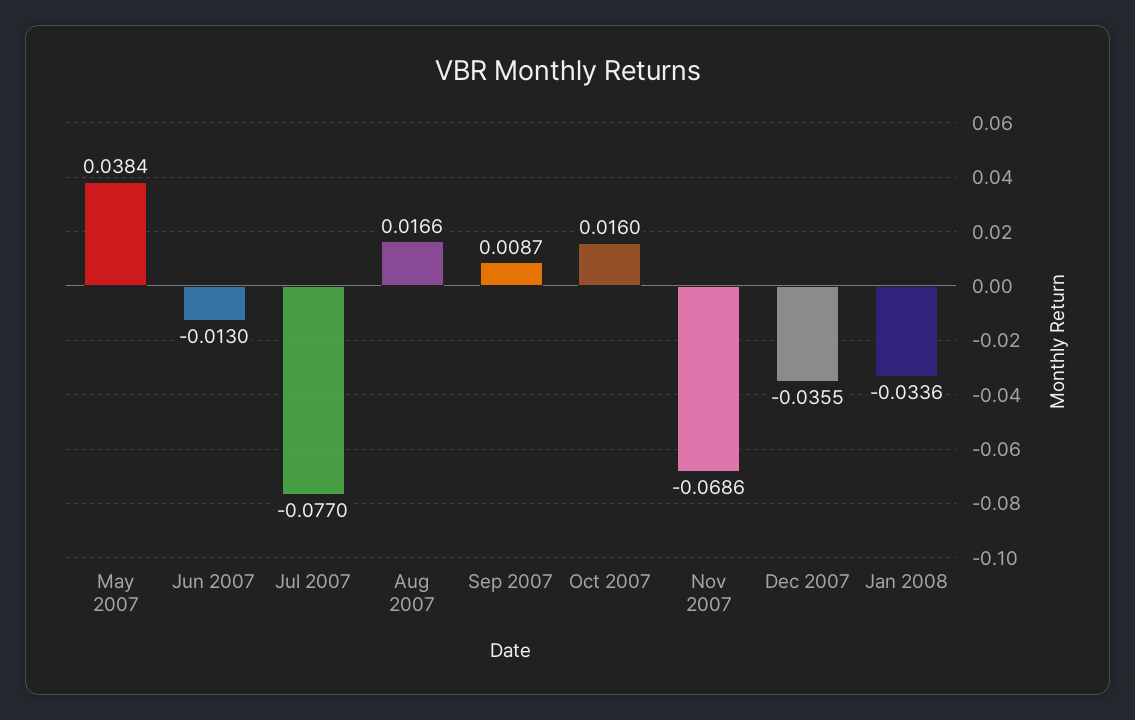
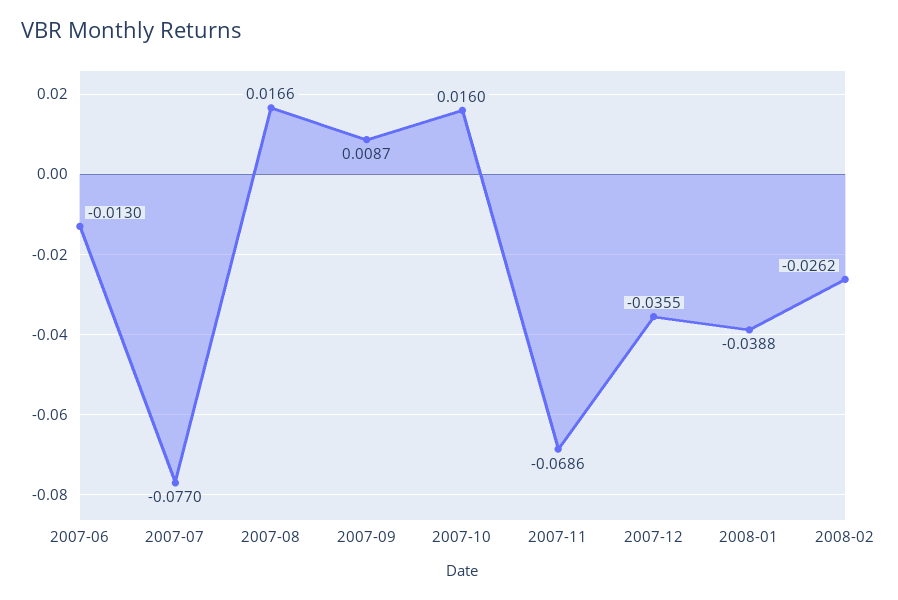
May 2007: 0.0384 -> none
Jan 2008: -0.0336 -> -0.0388
2008-02: none -> -0.0262

